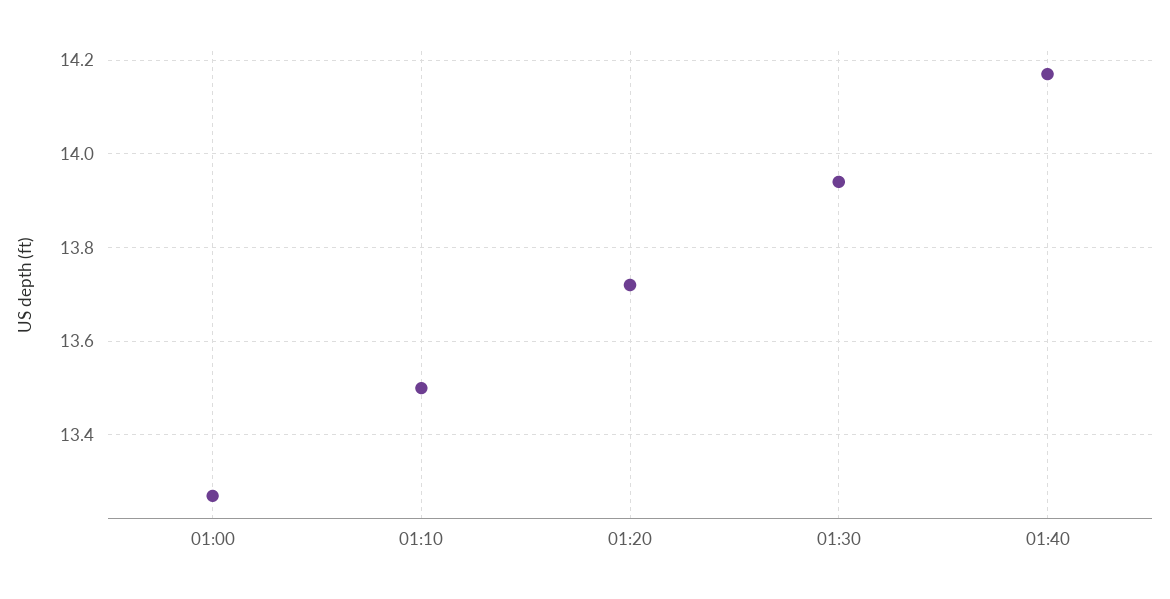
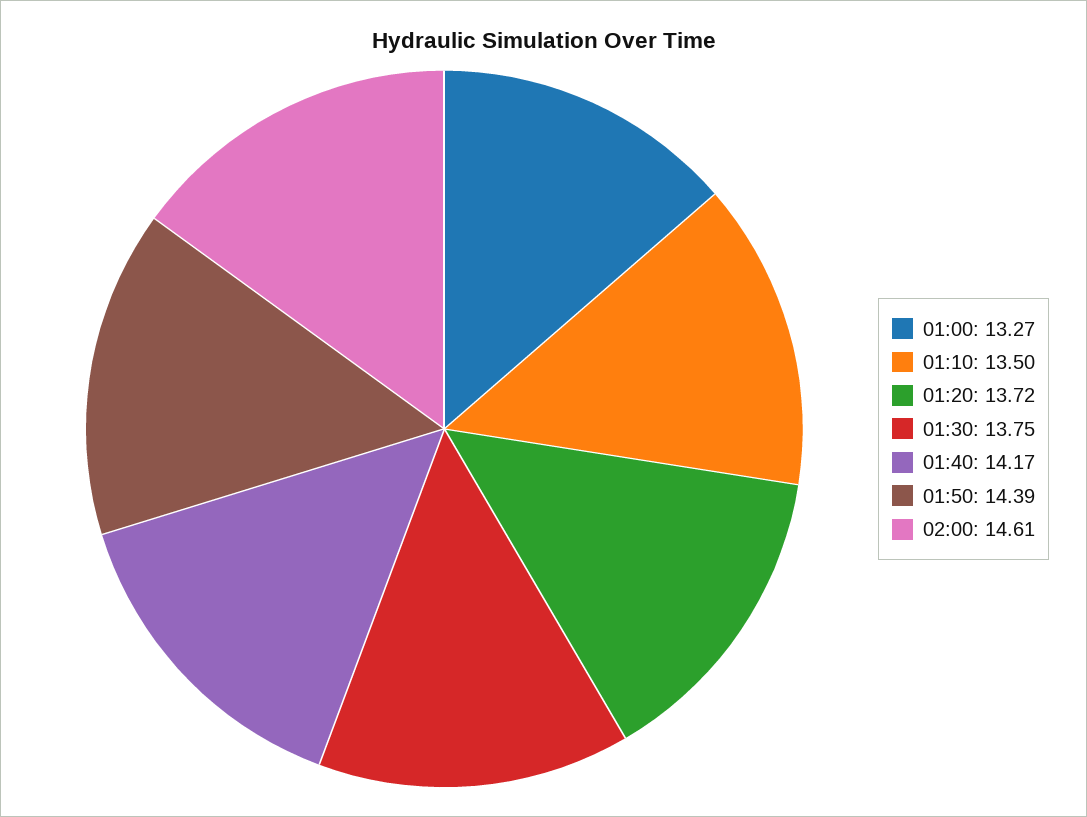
01:30: 13.95 -> 13.75
01:50: none -> 14.39
02:00: none -> 14.61

